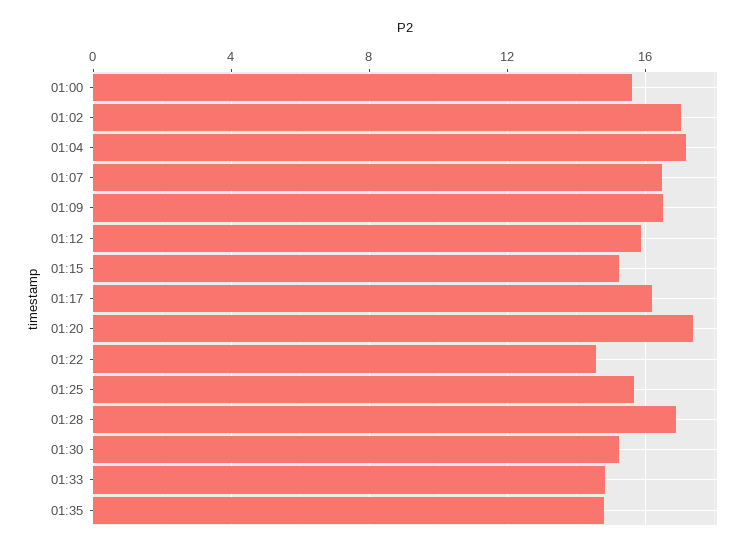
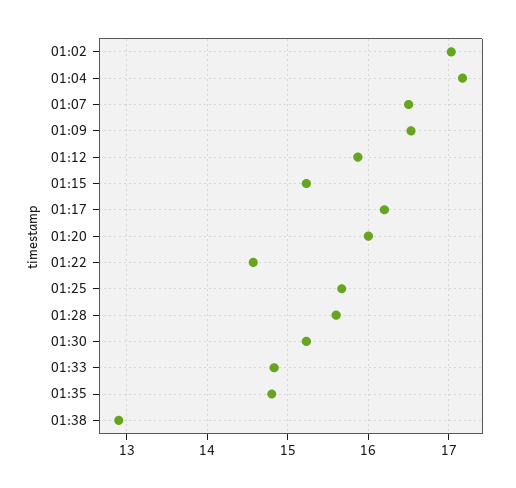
01:00: 15.5 -> none
01:20: 17.5 -> 16
01:28: 17 -> 15.6
01:38: none -> 12.9

